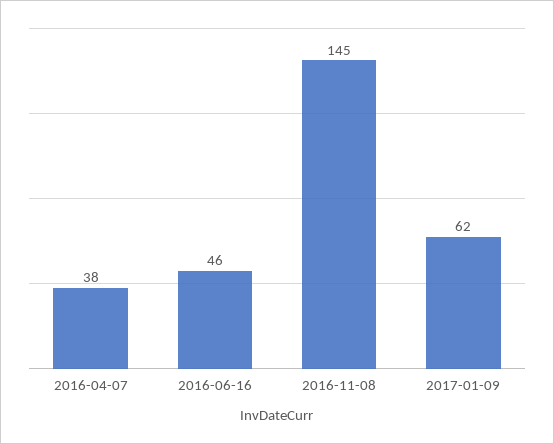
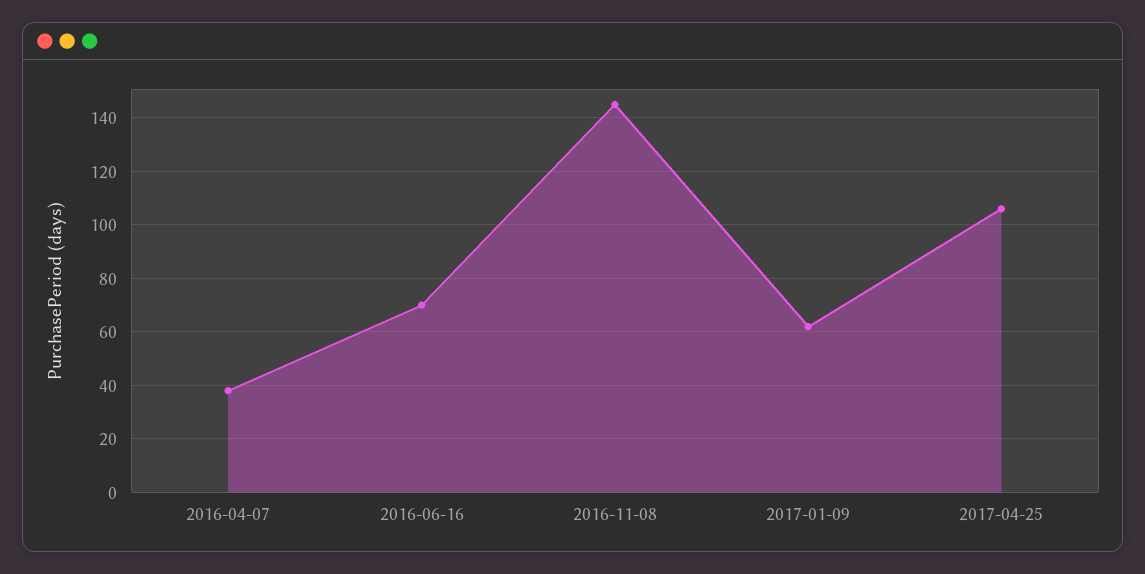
2016-06-16: 46 -> 70
2017-04-25: none -> 105

